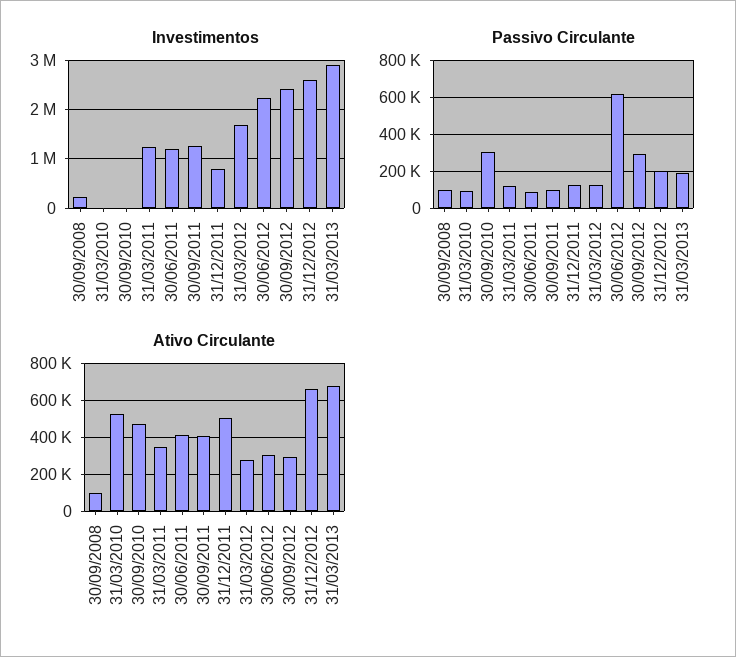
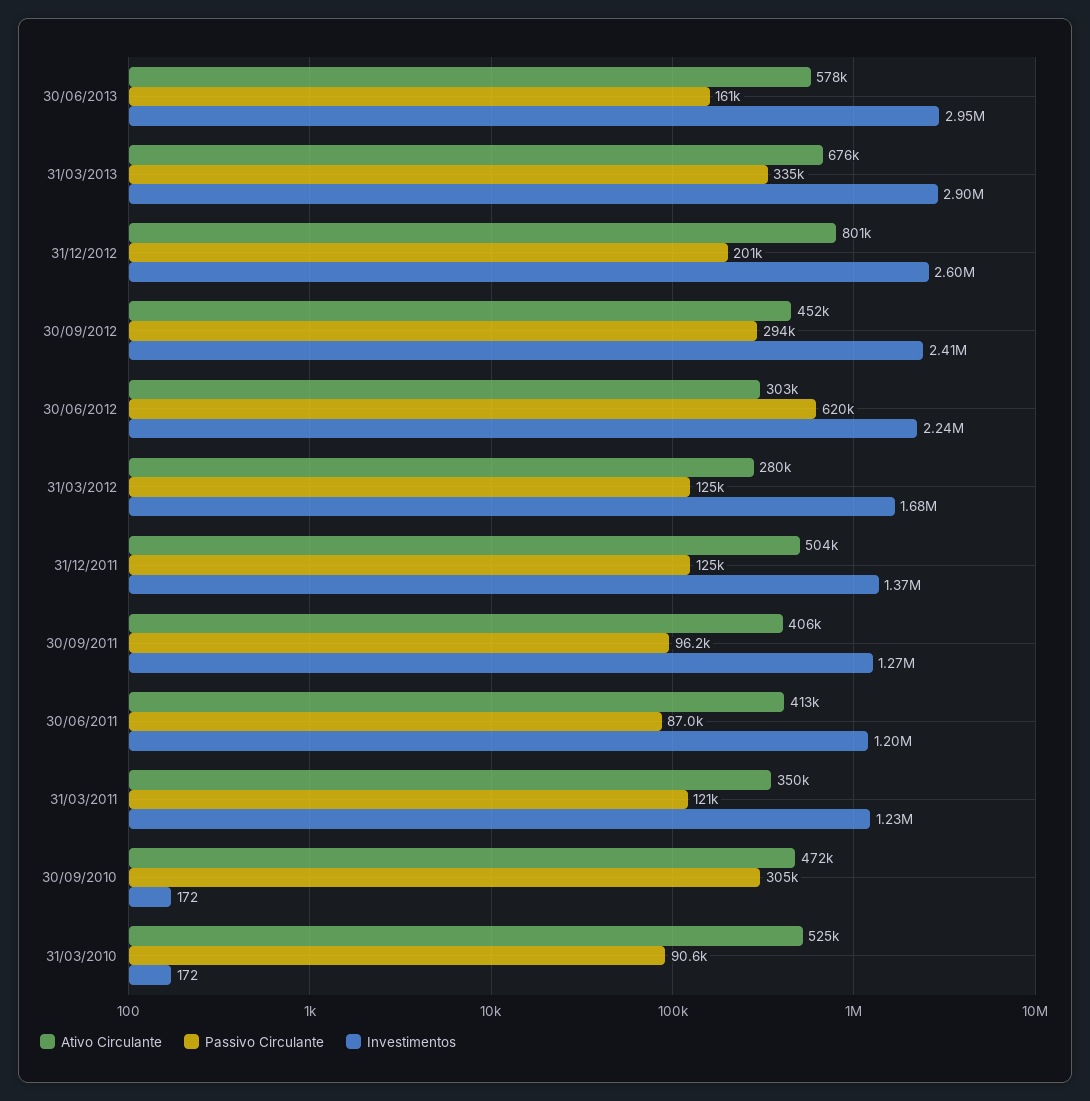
Investimentos, 30/09/2008: 200000 -> none
Investimentos, 31/12/2011: 800000 -> 1370000
Passivo Circulante, 30/09/2008: 100000 -> none
Passivo Circulante, 31/03/2013: 200000 -> 335000
Ativo Circulante, 30/09/2008: 100000 -> none
Ativo Circulante, 30/09/2012: 300000 -> 452000
Ativo Circulante, 31/12/2012: 650000 -> 801000
Ativo Circulante, 30/06/2013: none -> 578000
Passivo Circulante, 30/06/2013: none -> 161000
Investimentos, 30/06/2013: none -> 2950000

